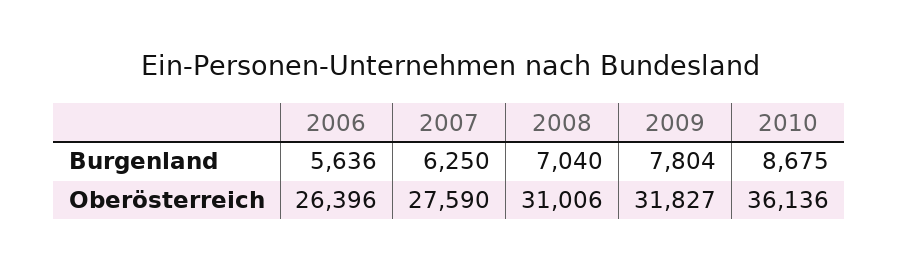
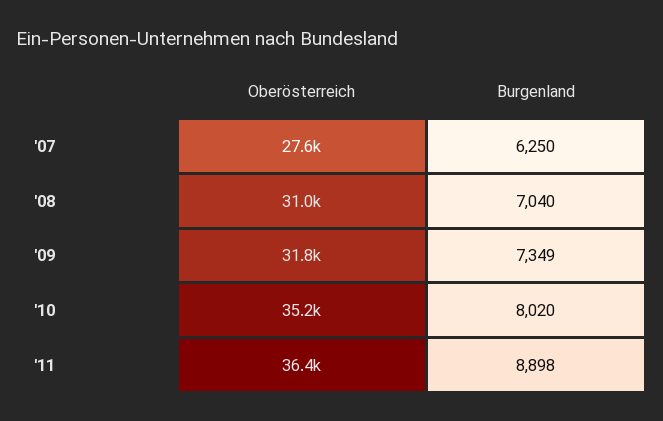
2006, Burgenland: 5636 -> none
2009, Burgenland: 7804 -> 7349
2010, Burgenland: 8675 -> 8020
2006, Oberösterreich: 26396 -> none
2010, Oberösterreich: 36136 -> 35200
'11, Oberösterreich: none -> 36400
'11, Burgenland: none -> 8898

